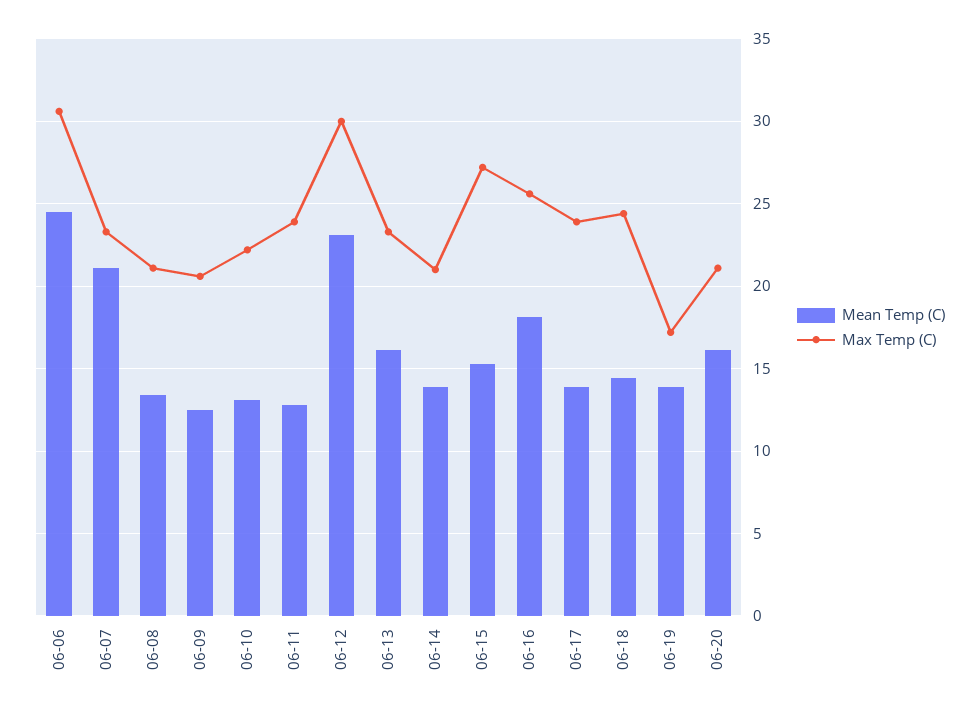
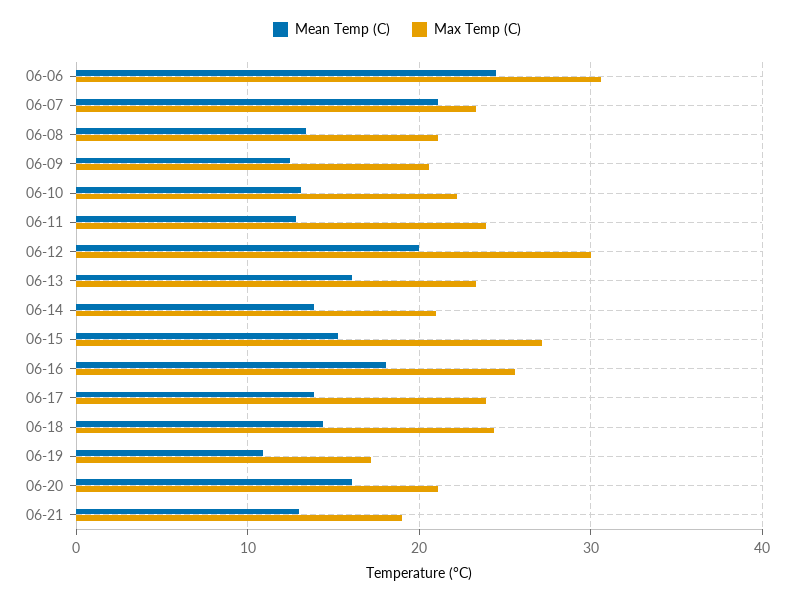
Mean Temp (C), 06-12: 23 -> 20
Mean Temp (C), 06-19: 14 -> 11
Mean Temp (C), 06-21: none -> 13
Max Temp (C), 06-21: none -> 19

